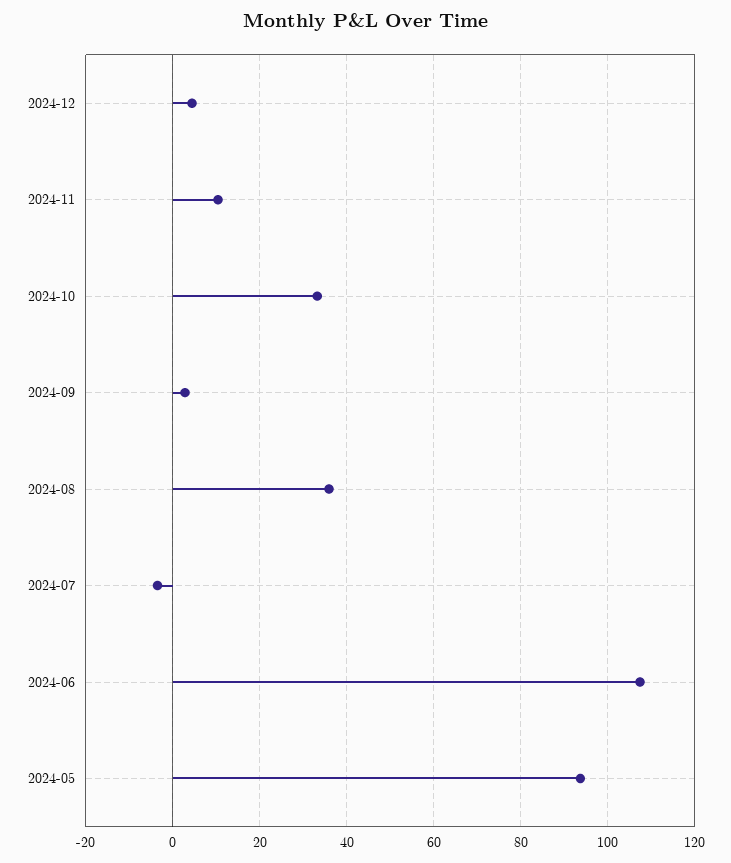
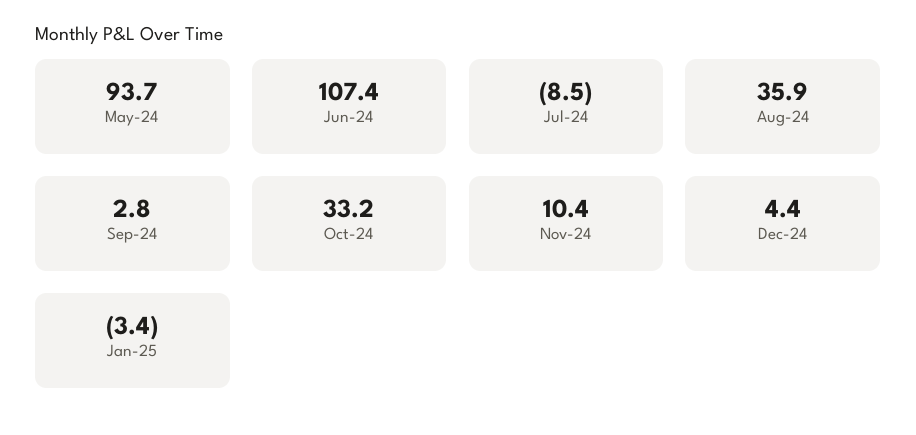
2024-07: -4 -> -8.5
Jan-25: none -> -3.4

